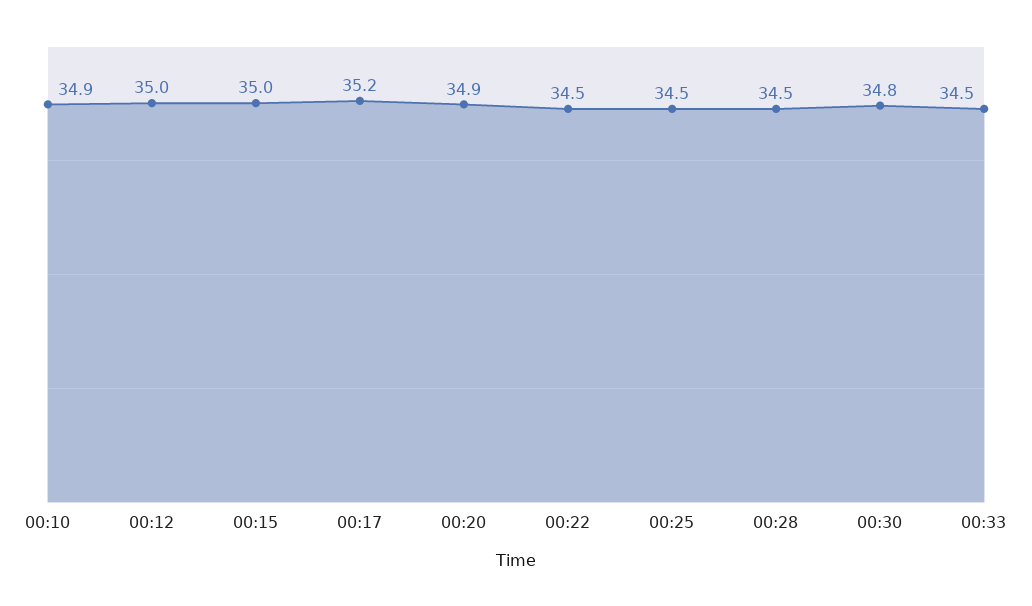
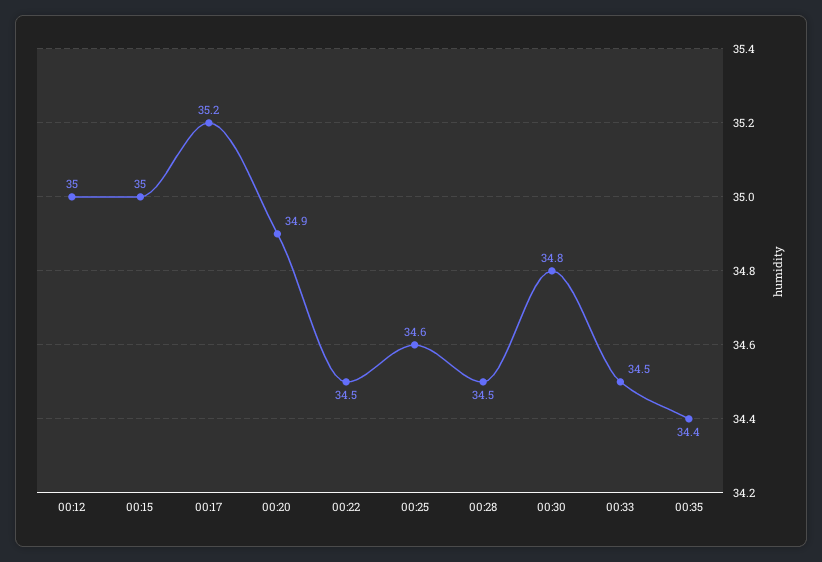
00:10: 34.9 -> none
00:25: 34.5 -> 34.6
00:35: none -> 34.4

